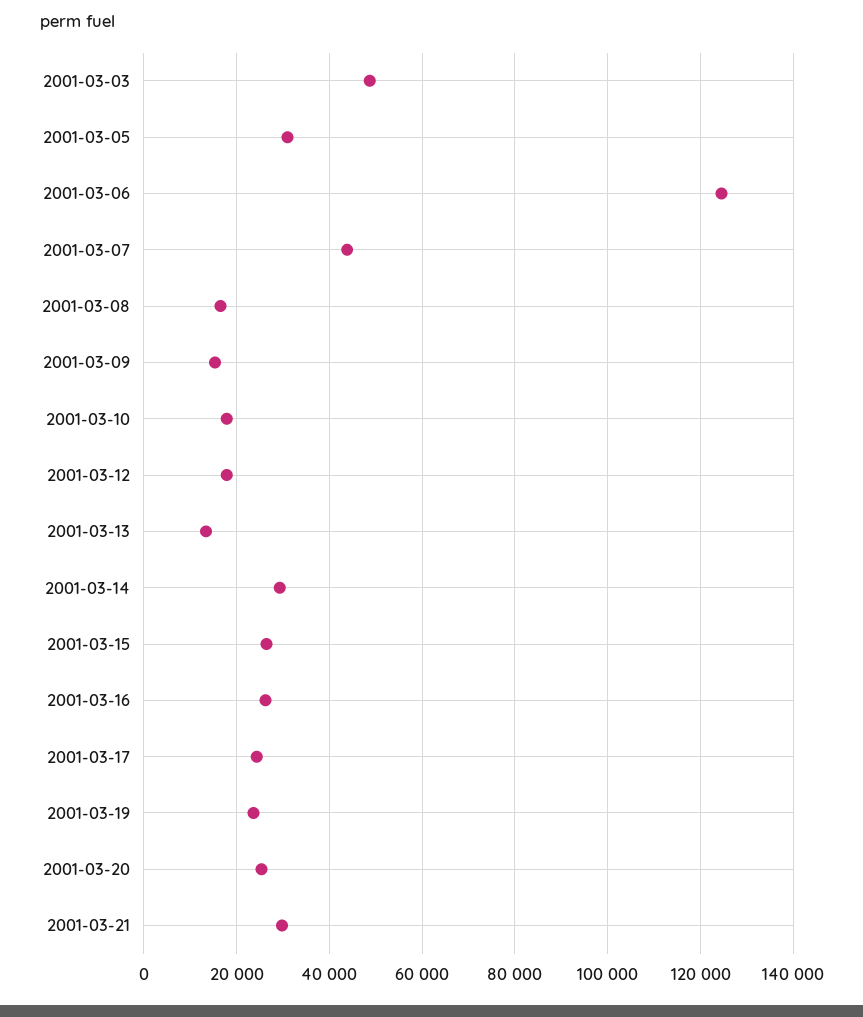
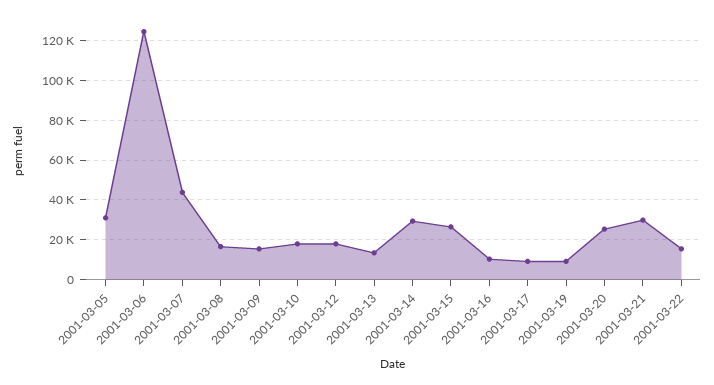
2001-03-03: 48000 -> none
2001-03-16: 26000 -> 10000
2001-03-17: 24000 -> 10000
2001-03-19: 24000 -> 10000
2001-03-22: none -> 15000

